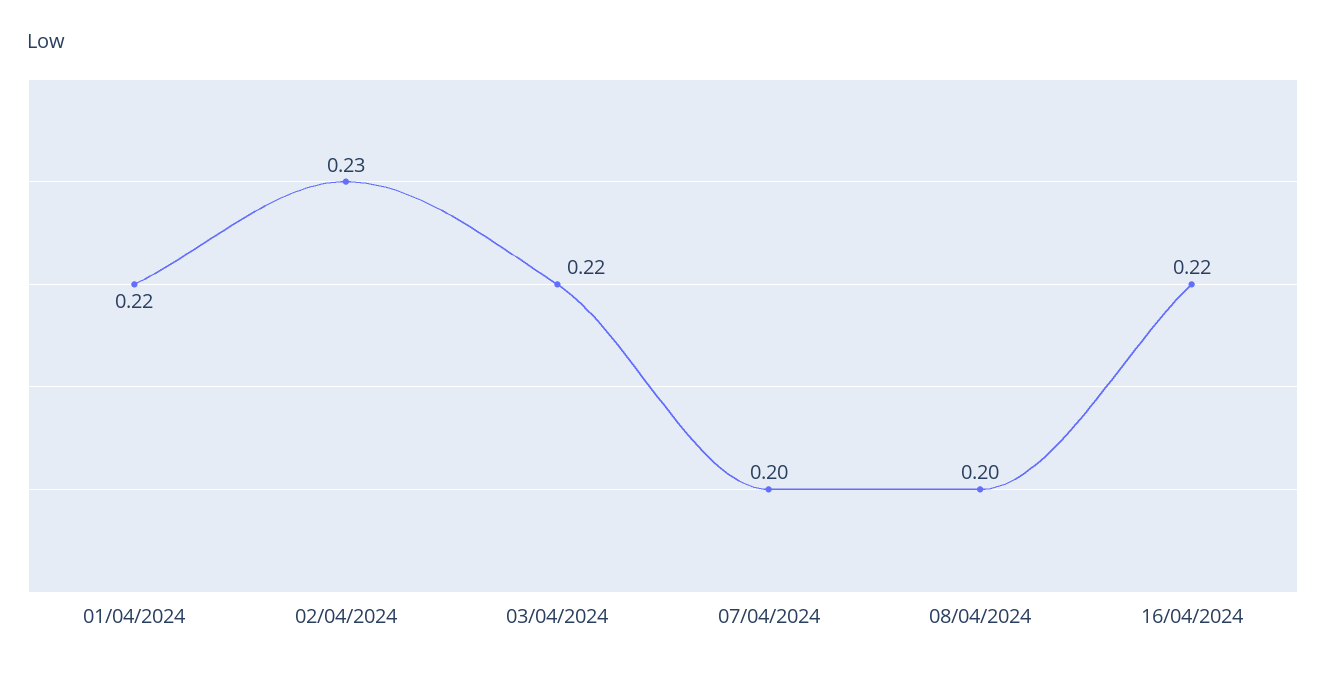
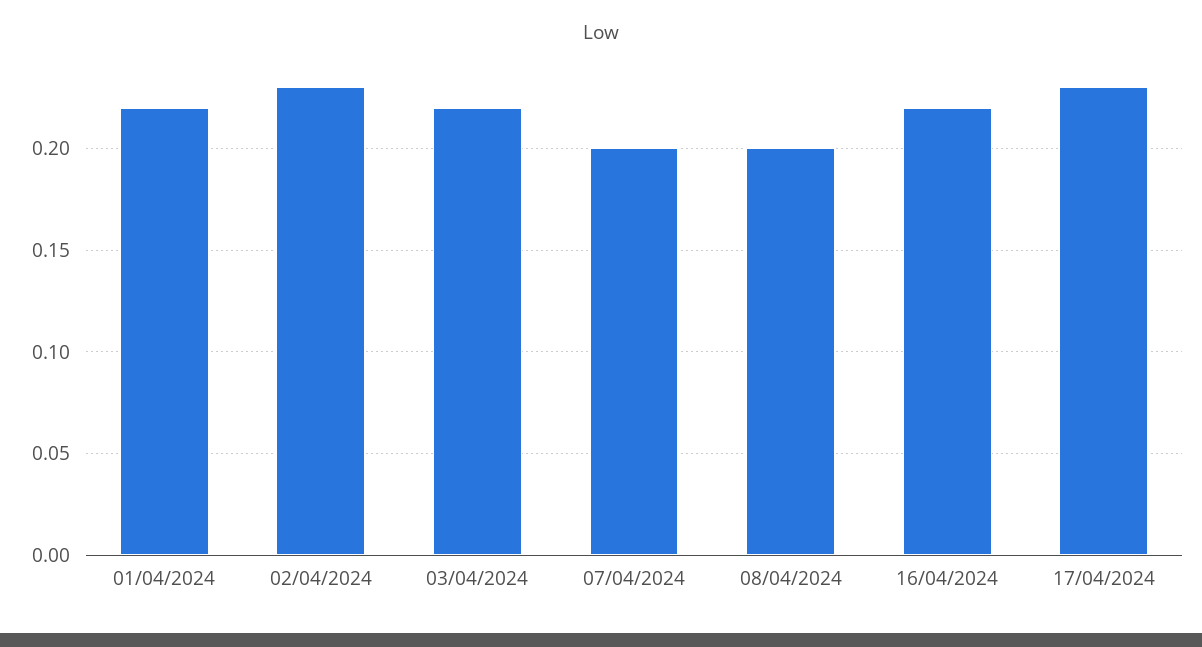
17/04/2024: none -> 0.23

